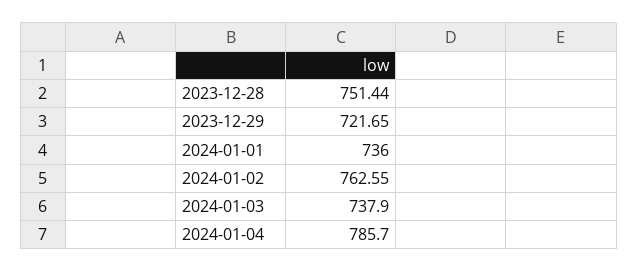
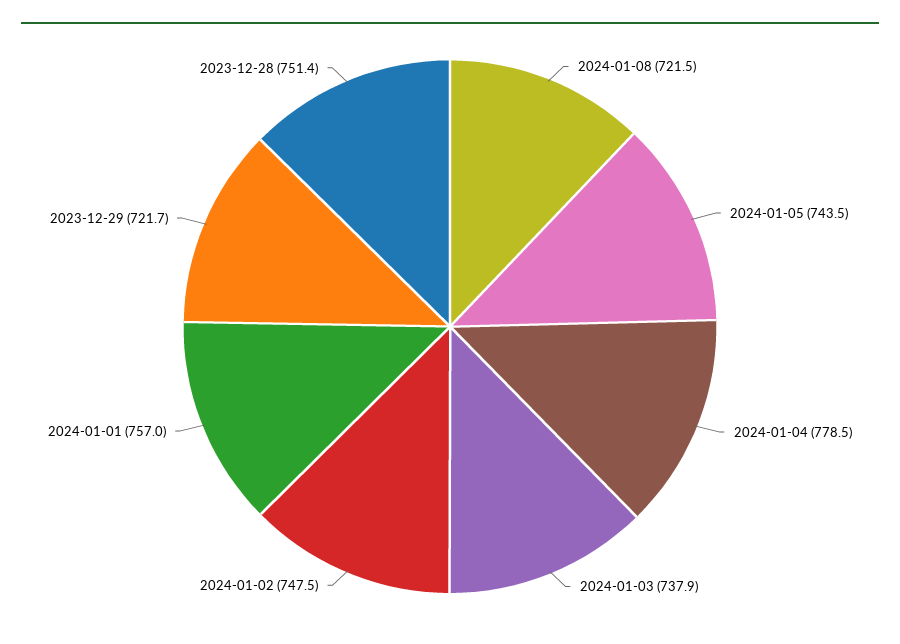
2024-01-01: 736 -> 757
2024-01-02: 762.55 -> 747.5
2024-01-04: 785.7 -> 778.5
2024-01-08: none -> 721.5
2024-01-05: none -> 743.5

